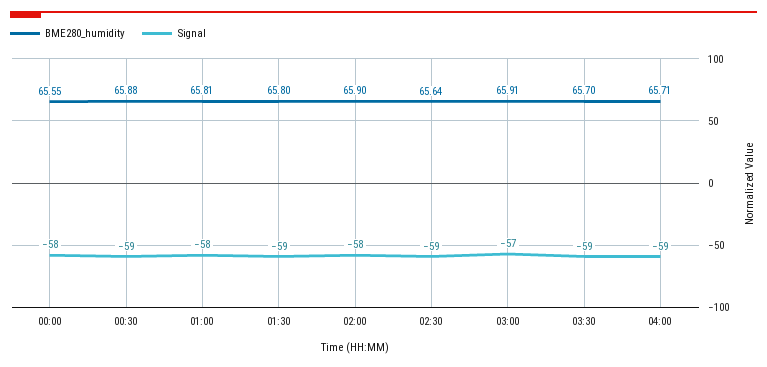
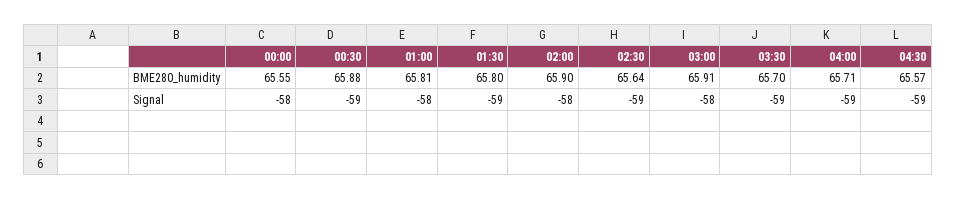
Signal, 03:00: -57 -> -58
BME280_humidity, 04:30: none -> 65.57
Signal, 04:30: none -> -59

